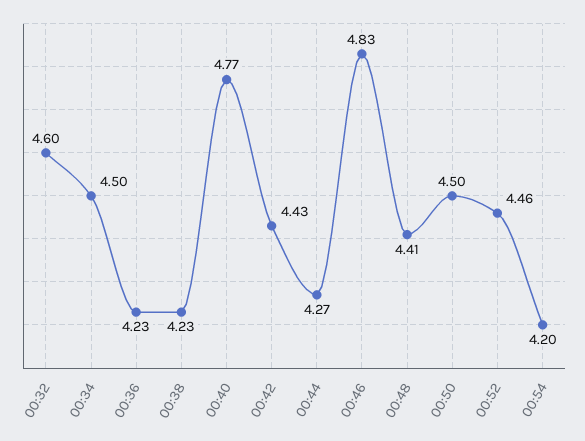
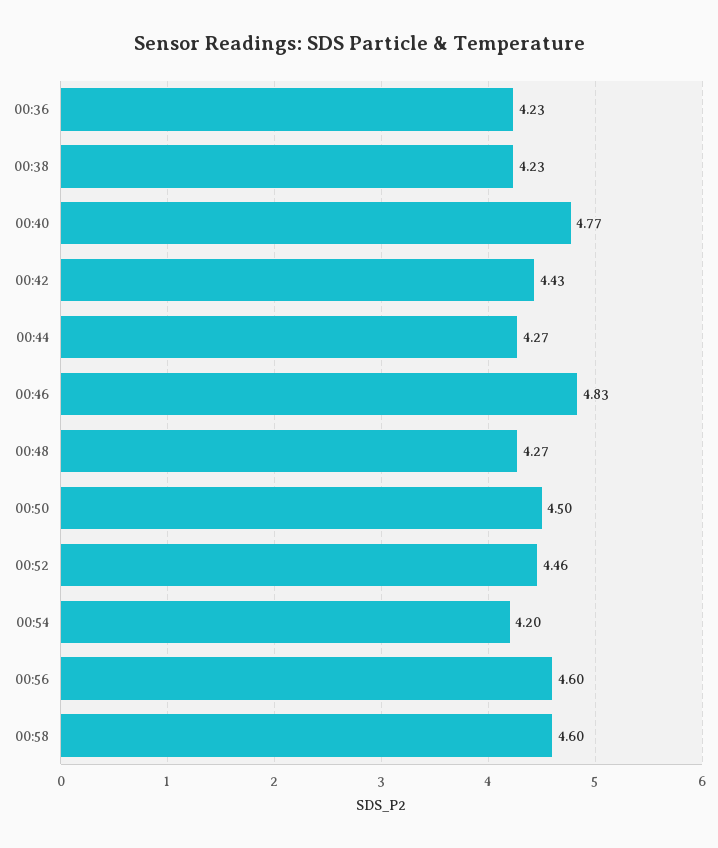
00:32: 4.6 -> none
00:34: 4.5 -> none
00:48: 4.41 -> 4.27
00:56: none -> 4.6
00:58: none -> 4.6

